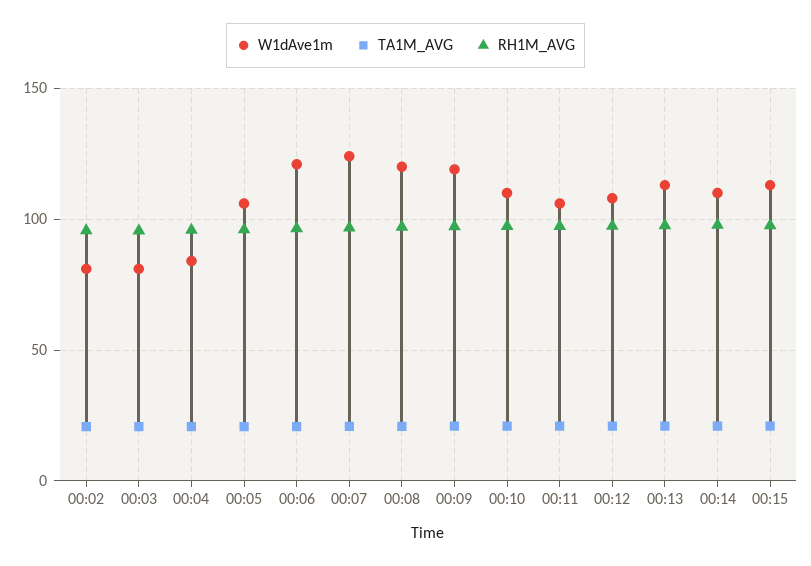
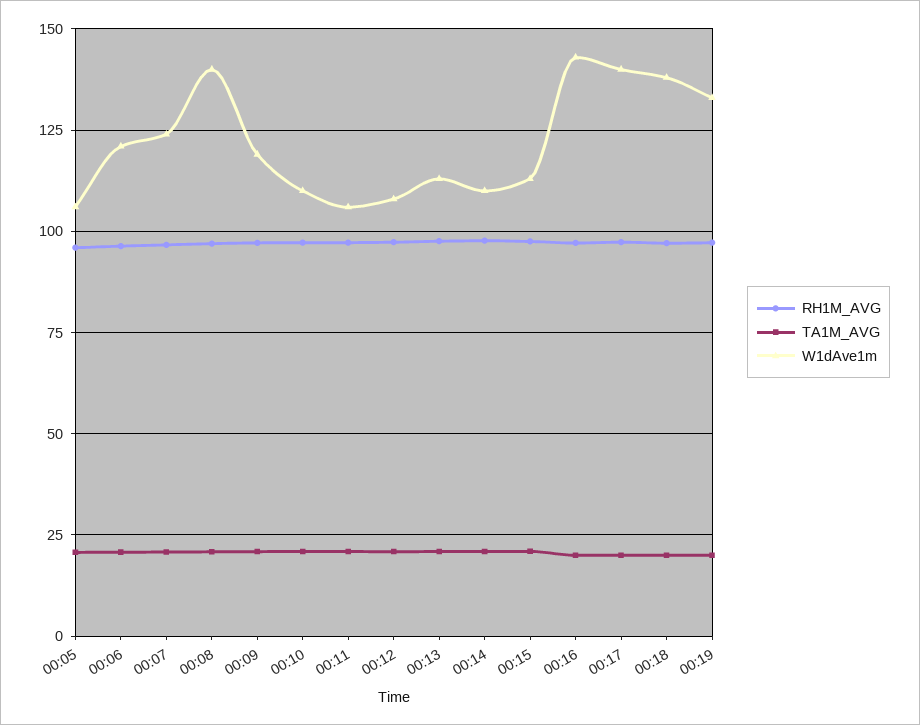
W1dAve1m, 00:02: 80 -> none
TA1M_AVG, 00:02: 20 -> none
RH1M_AVG, 00:02: 95 -> none
W1dAve1m, 00:03: 80 -> none
TA1M_AVG, 00:03: 20 -> none
RH1M_AVG, 00:03: 95 -> none
W1dAve1m, 00:04: 85 -> none
TA1M_AVG, 00:04: 20 -> none
RH1M_AVG, 00:04: 95 -> none
W1dAve1m, 00:08: 120 -> 140
RH1M_AVG, 00:16: none -> 97.5
TA1M_AVG, 00:16: none -> 20
W1dAve1m, 00:16: none -> 142.5
RH1M_AVG, 00:17: none -> 97.5
TA1M_AVG, 00:17: none -> 20
W1dAve1m, 00:17: none -> 140
RH1M_AVG, 00:18: none -> 97.5
TA1M_AVG, 00:18: none -> 20
W1dAve1m, 00:18: none -> 137.5
RH1M_AVG, 00:19: none -> 97.5
TA1M_AVG, 00:19: none -> 20
W1dAve1m, 00:19: none -> 132.5

